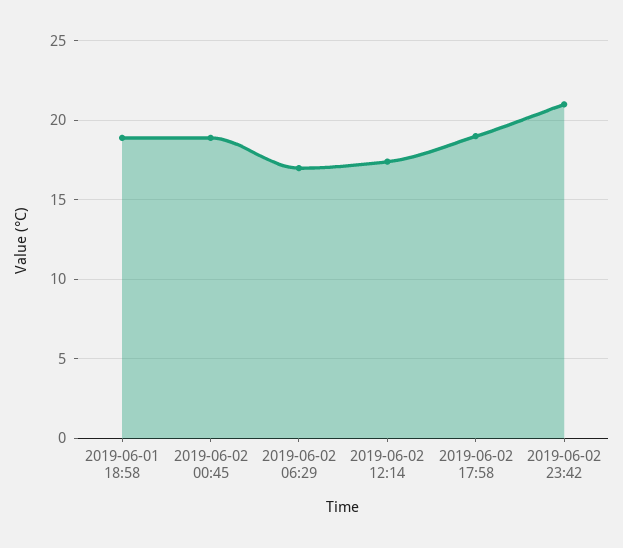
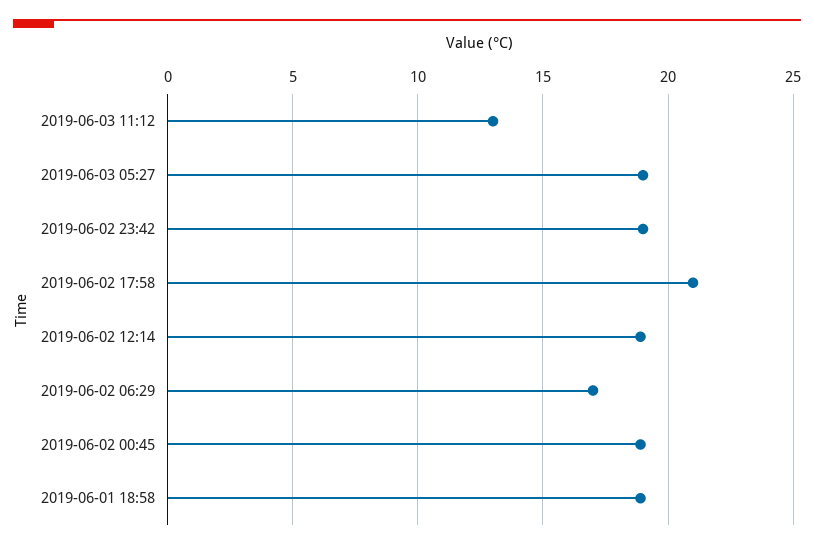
2019-06-02 12:14: 17.5 -> 19
2019-06-02 17:58: 19 -> 21
2019-06-02 23:42: 21 -> 19
2019-06-03 11:12: none -> 13
2019-06-03 05:27: none -> 19

